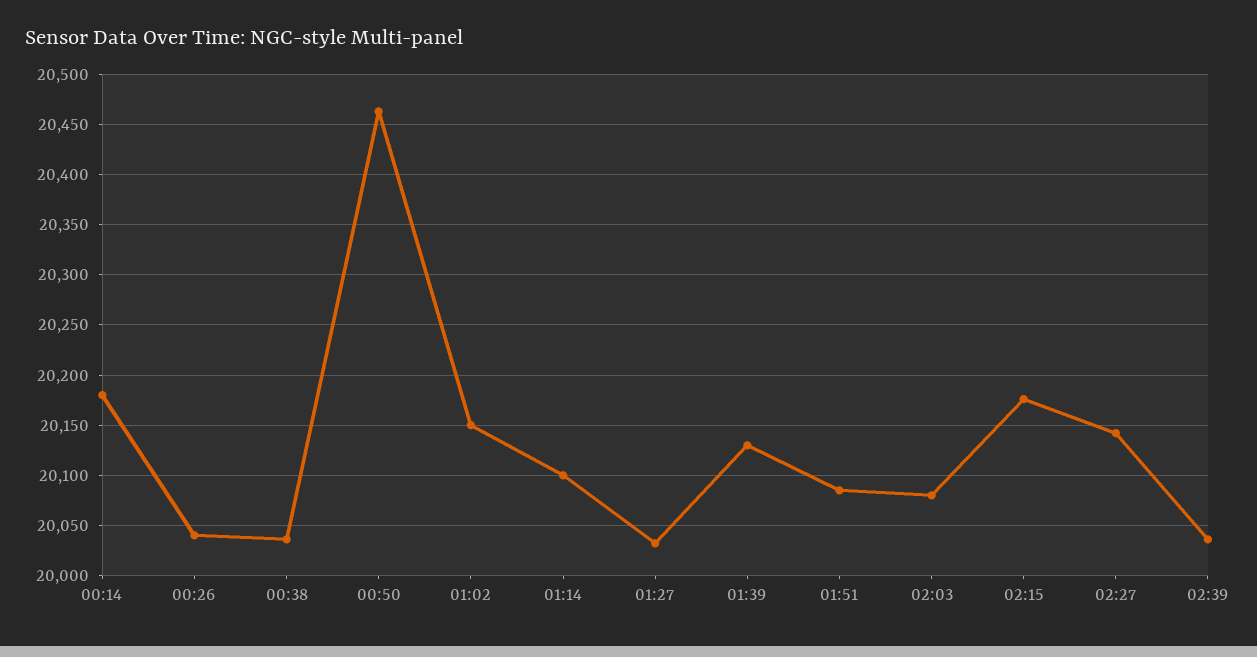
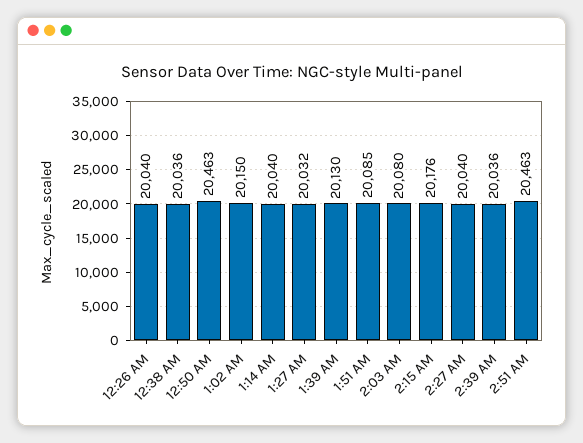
00:14: 20180 -> none
01:14: 20100 -> 20040
02:27: 20140 -> 20040
2:51 AM: none -> 20463

